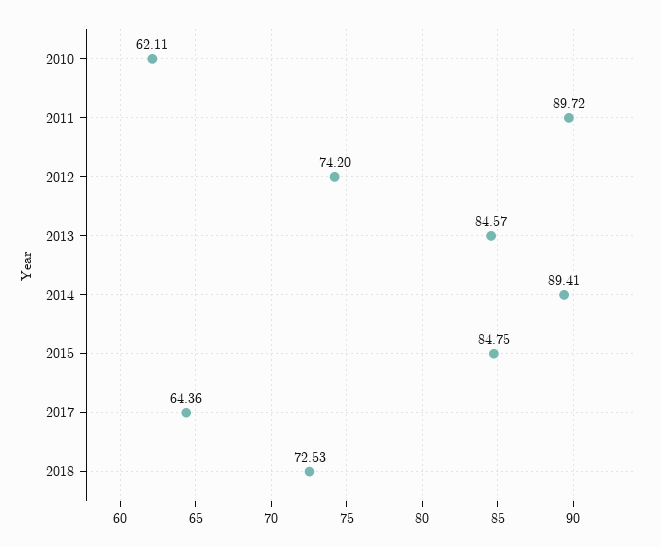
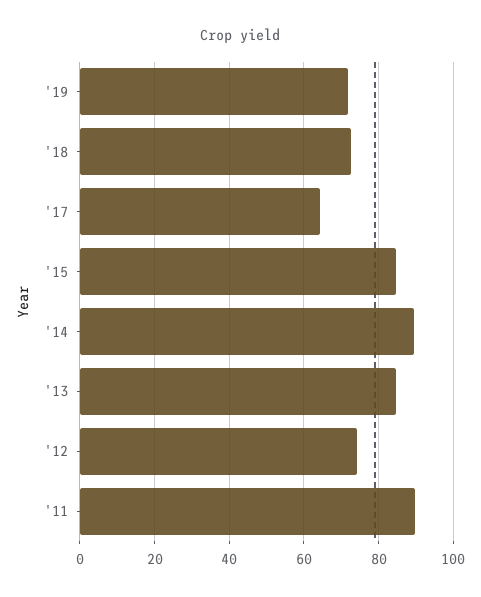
2010: 62.11 -> none
'19: none -> 72

